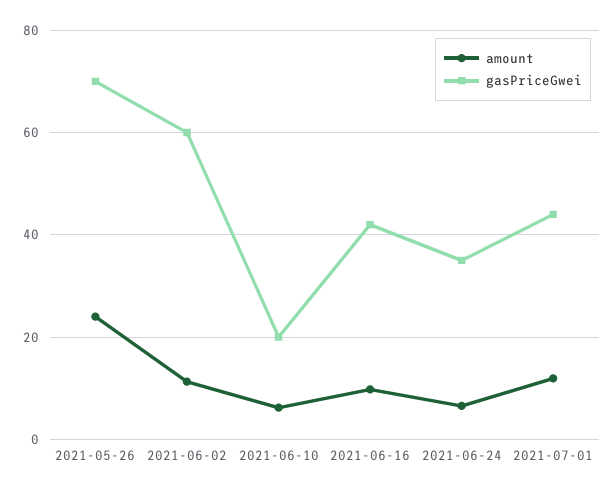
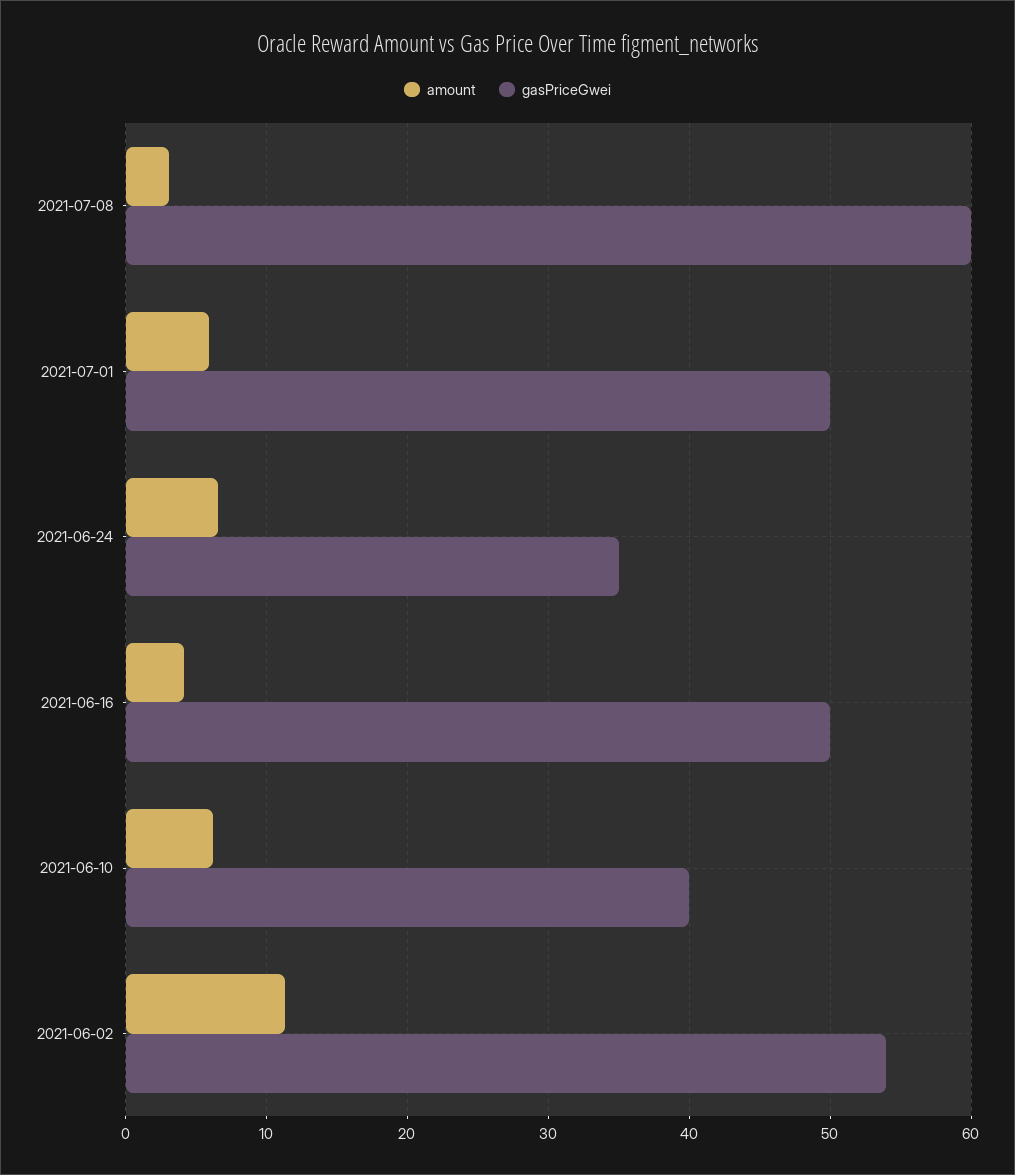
amount, 2021-05-26: 24 -> none
gasPriceGwei, 2021-05-26: 70 -> none
gasPriceGwei, 2021-06-02: 60 -> 54
gasPriceGwei, 2021-06-10: 20 -> 40
amount, 2021-06-16: 10 -> 4
gasPriceGwei, 2021-06-16: 42 -> 50
amount, 2021-07-01: 12 -> 6
gasPriceGwei, 2021-07-01: 44 -> 50
amount, 2021-07-08: none -> 3
gasPriceGwei, 2021-07-08: none -> 60

